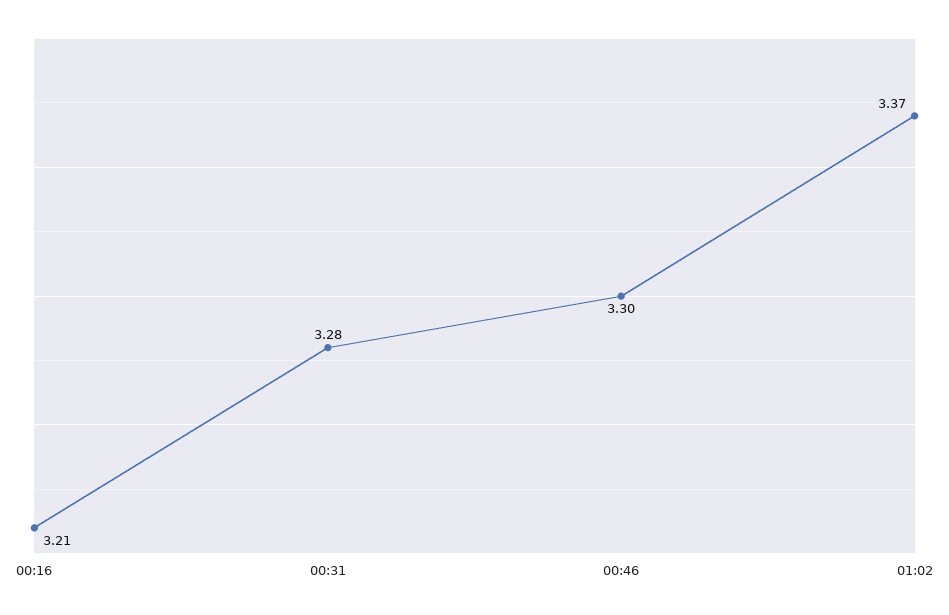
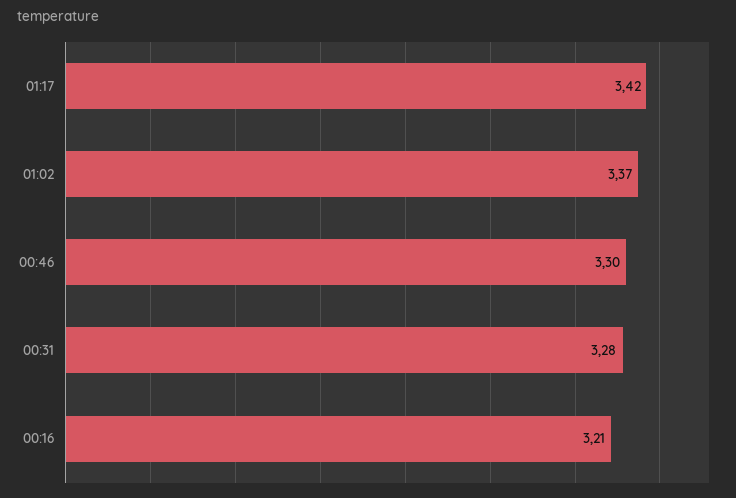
01:17: none -> 3.42

